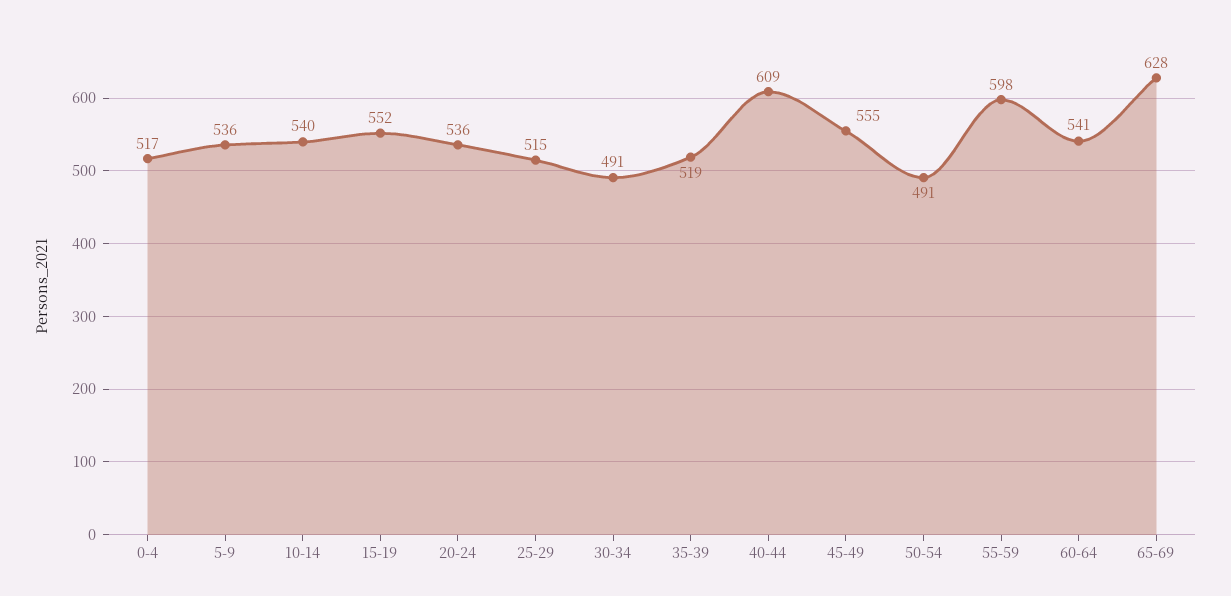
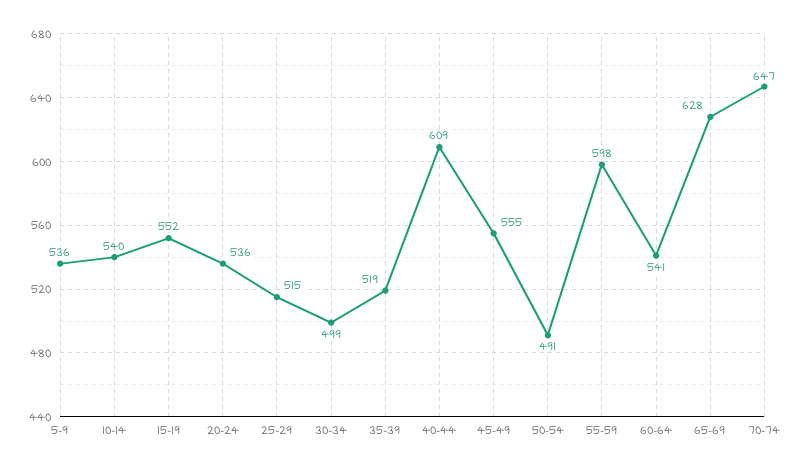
0-4: 517 -> none
30-34: 491 -> 499
70-74: none -> 647

